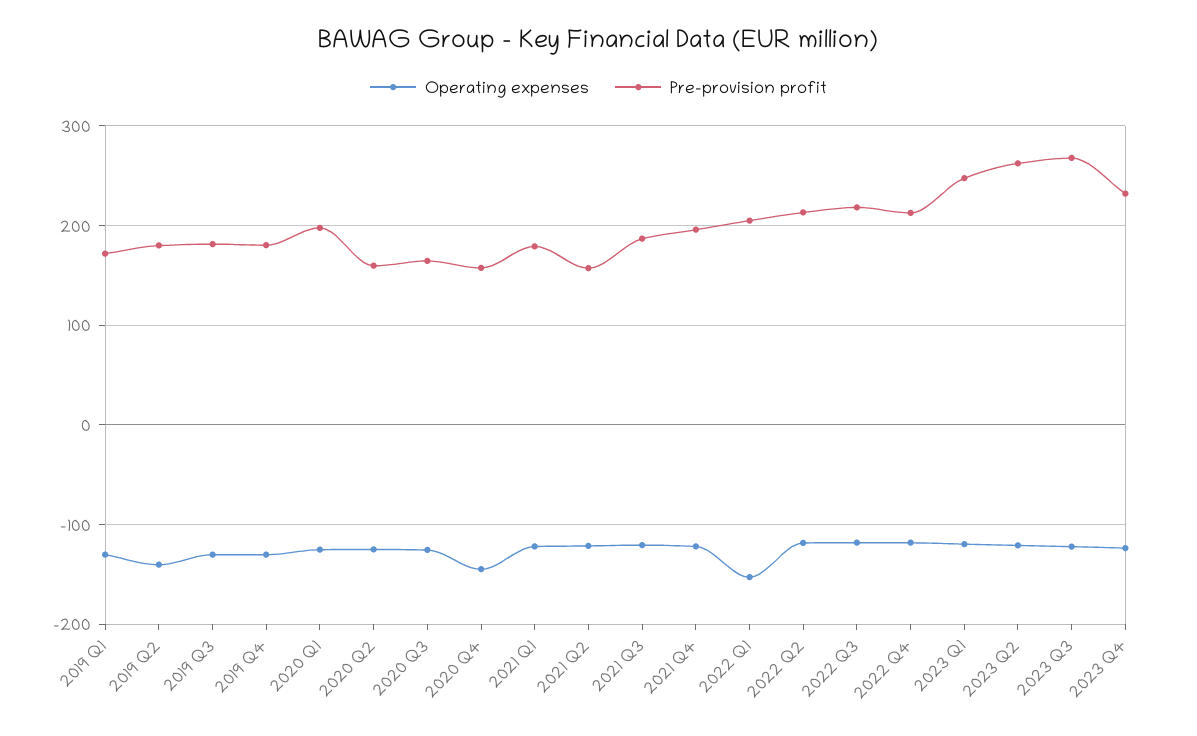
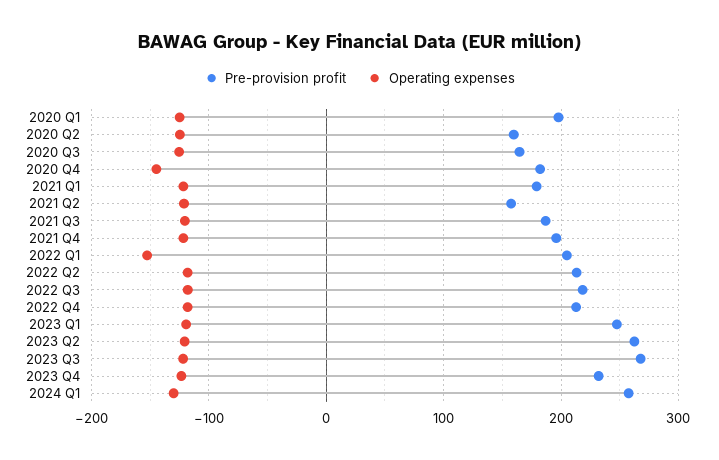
Operating expenses, 2019 Q1: -130 -> none
Pre-provision profit, 2019 Q1: 170 -> none
Operating expenses, 2019 Q2: -140 -> none
Pre-provision profit, 2019 Q2: 180 -> none
Operating expenses, 2019 Q3: -130 -> none
Pre-provision profit, 2019 Q3: 180 -> none
Operating expenses, 2019 Q4: -130 -> none
Pre-provision profit, 2019 Q4: 180 -> none
Pre-provision profit, 2020 Q4: 160 -> 180
Pre-provision profit, 2024 Q1: none -> 260
Operating expenses, 2024 Q1: none -> -130

